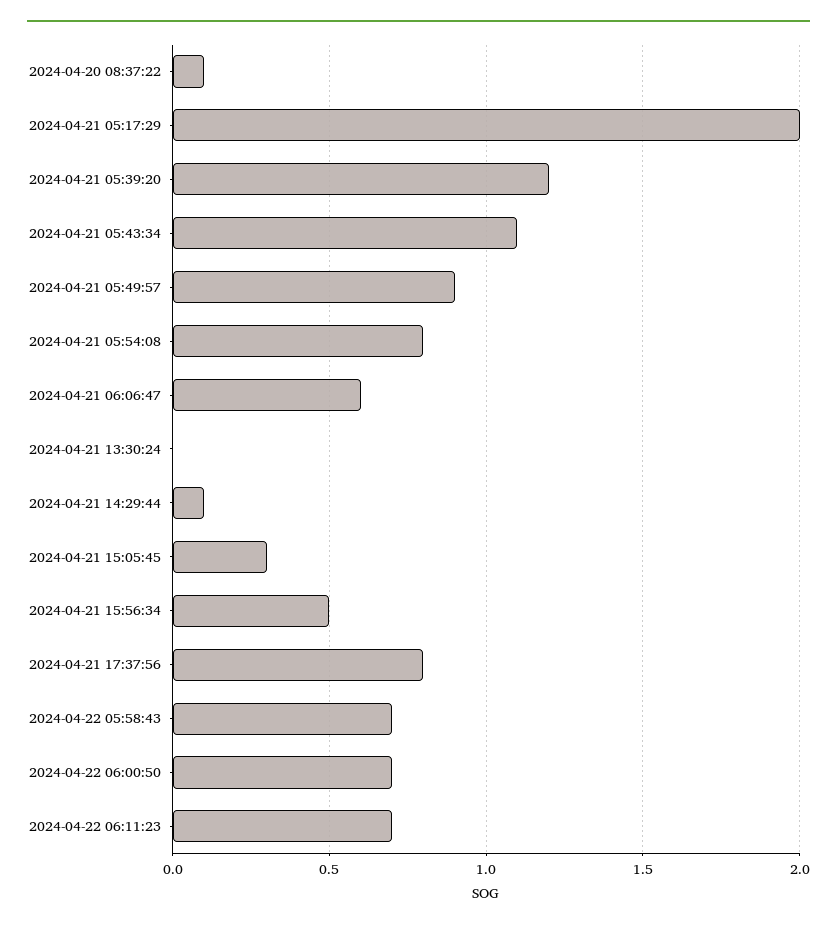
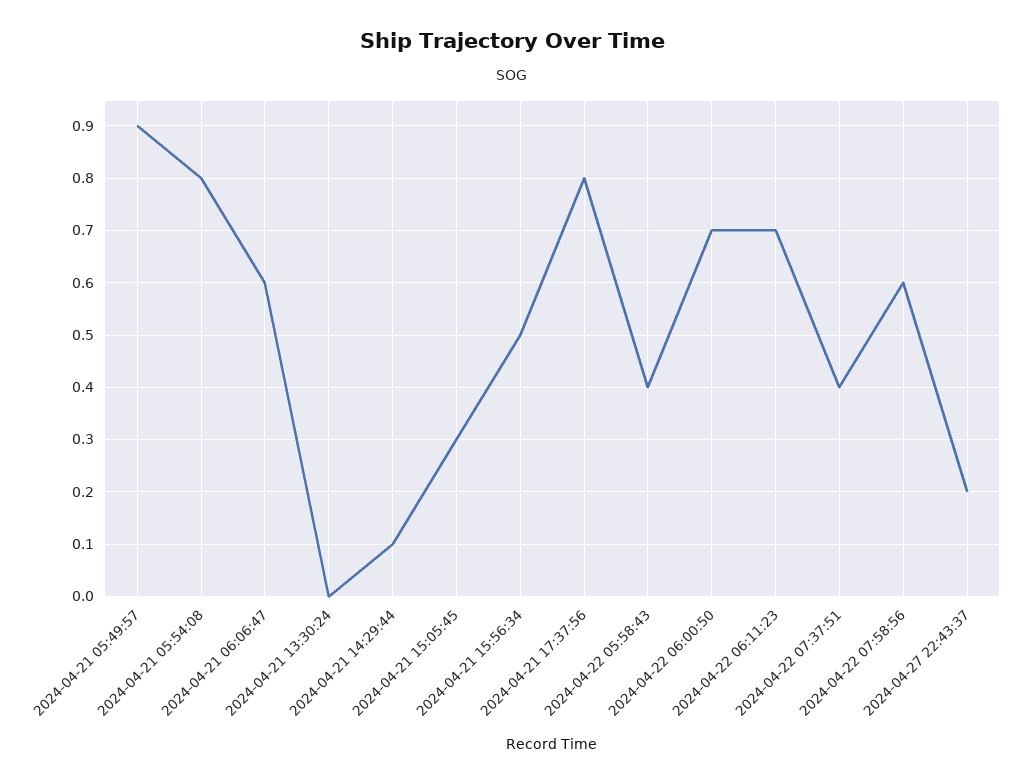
2024-04-20 08:37:22: 0.1 -> none
2024-04-21 05:17:29: 2 -> none
2024-04-21 05:39:20: 1.2 -> none
2024-04-21 05:43:34: 1.1 -> none
2024-04-22 05:58:43: 0.7 -> 0.4
2024-04-22 07:37:51: none -> 0.4
2024-04-22 07:58:56: none -> 0.6
2024-04-27 22:43:37: none -> 0.2

